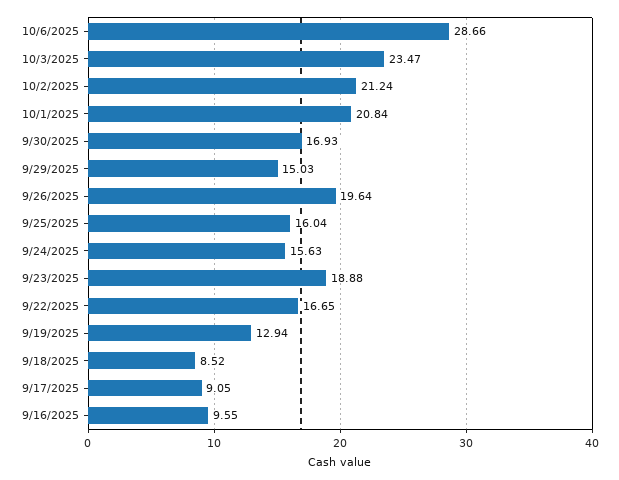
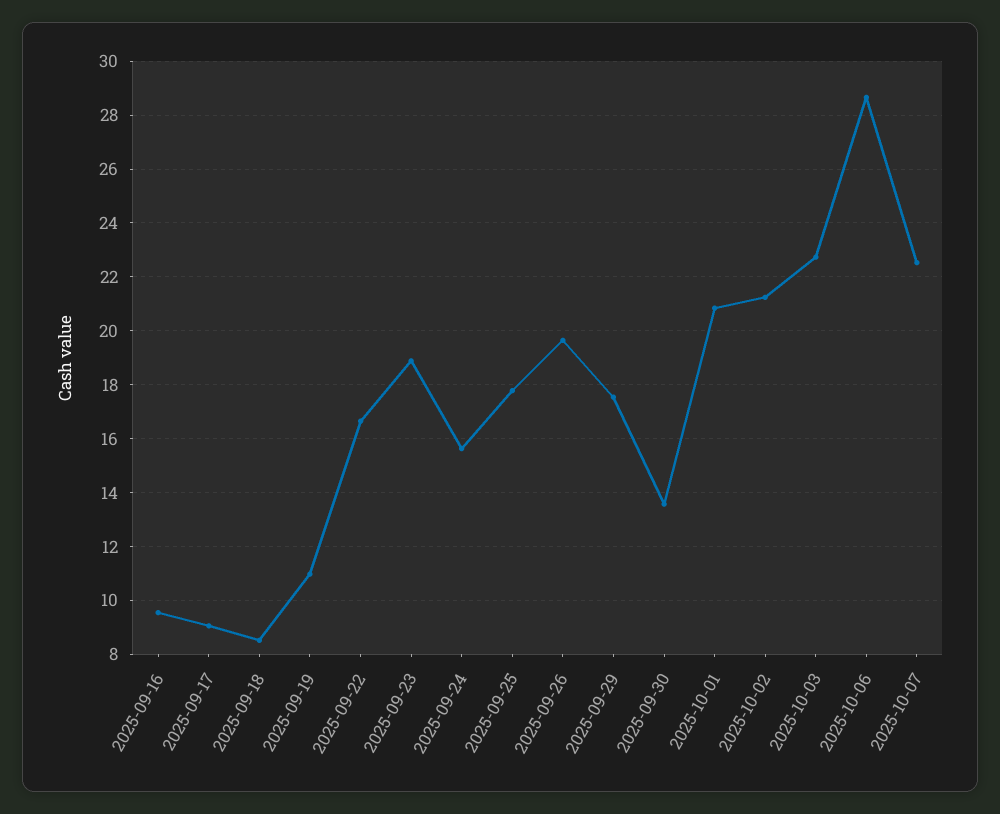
10/3/2025: 23.47 -> 22.75
9/30/2025: 16.93 -> 13.5
9/29/2025: 15.03 -> 17.5
9/25/2025: 16.04 -> 17.75
9/19/2025: 12.94 -> 11
2025-10-07: none -> 22.5

